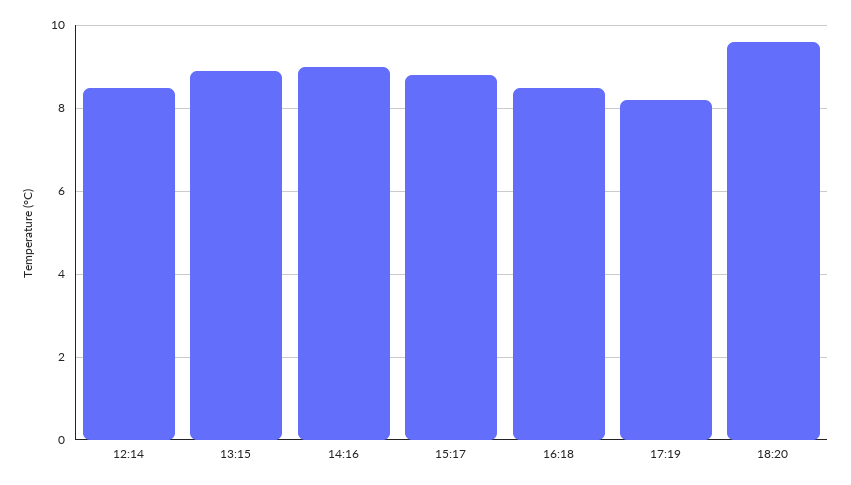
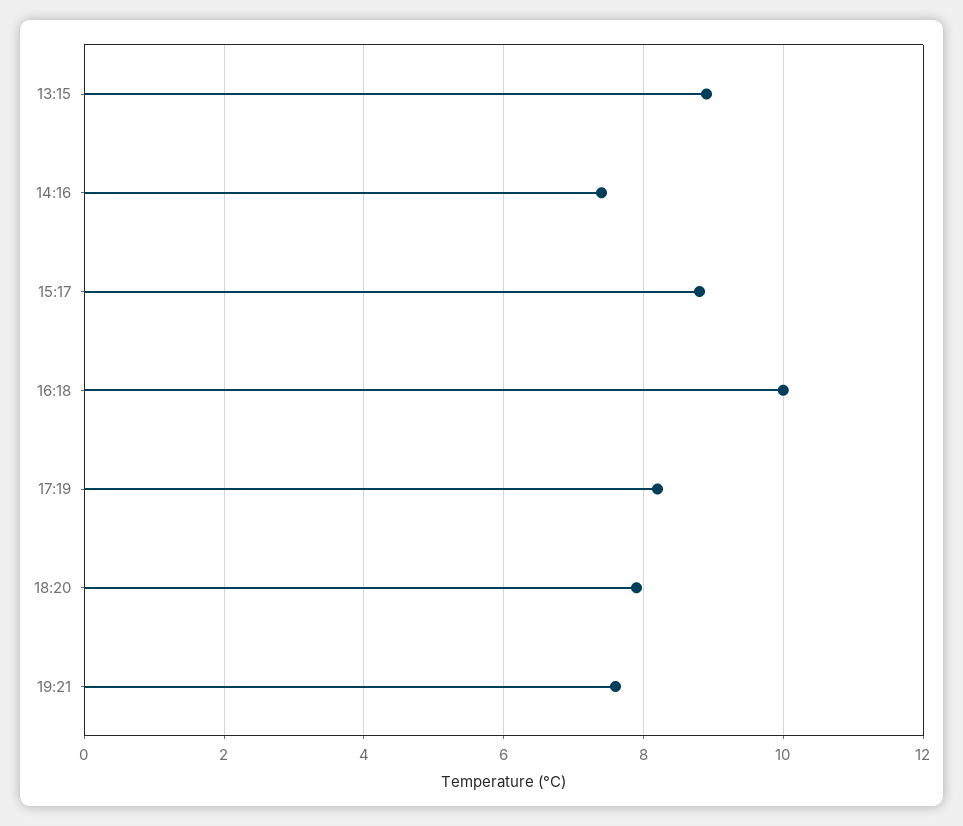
12:14: 8.5 -> none
14:16: 9 -> 7.5
16:18: 8.5 -> 10
18:20: 9.5 -> 8
19:21: none -> 7.5

